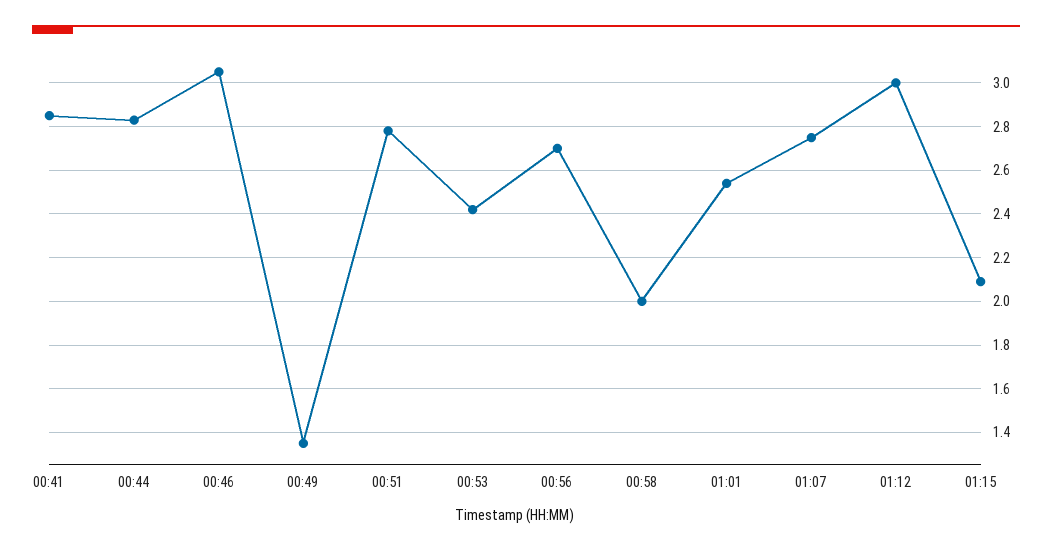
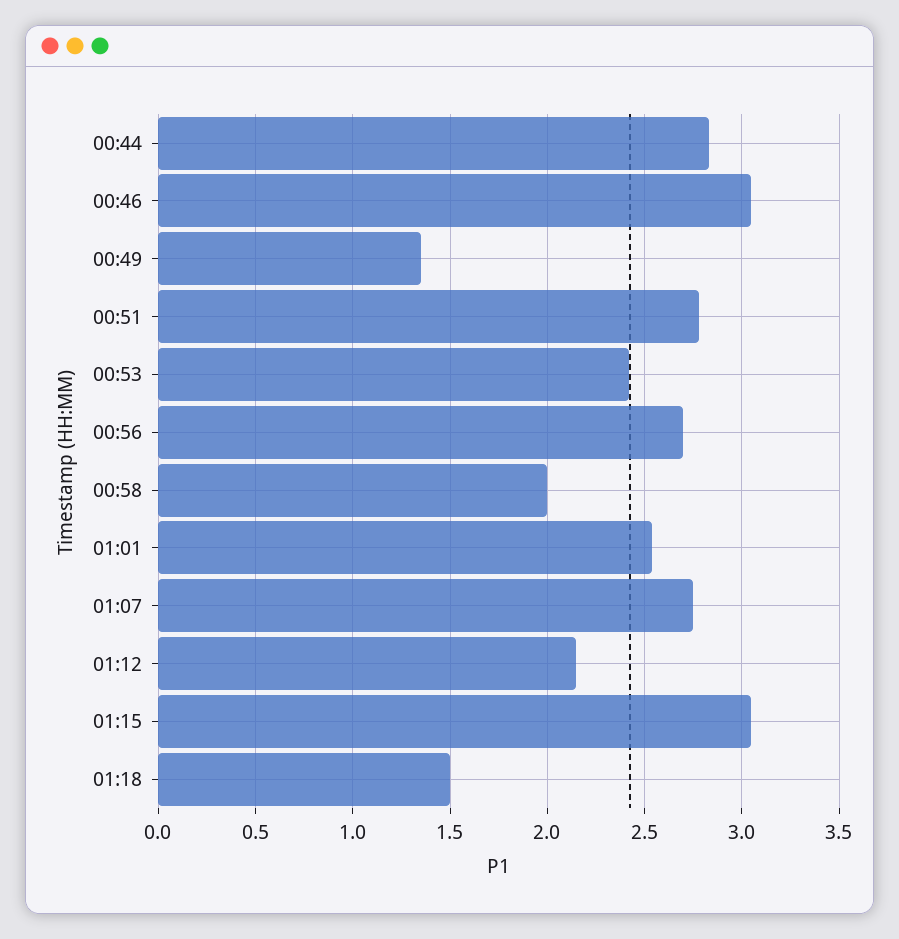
00:41: 2.85 -> none
01:12: 3 -> 2.15
01:15: 2.1 -> 3.05
01:18: none -> 1.5

